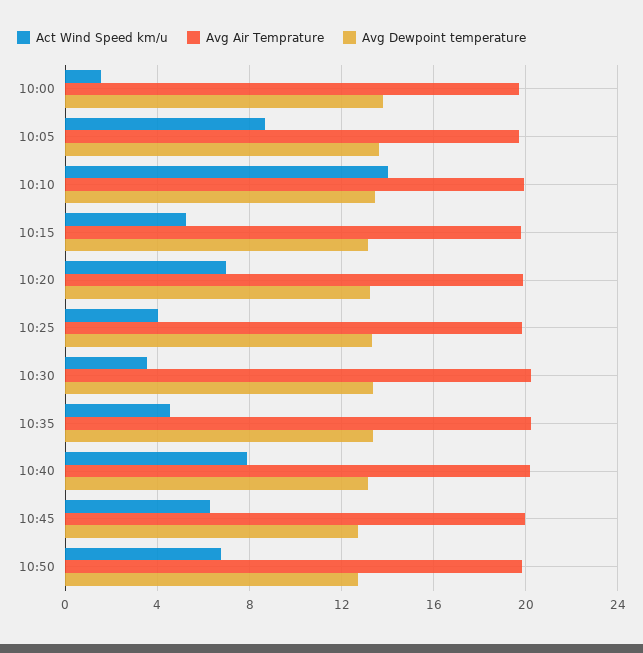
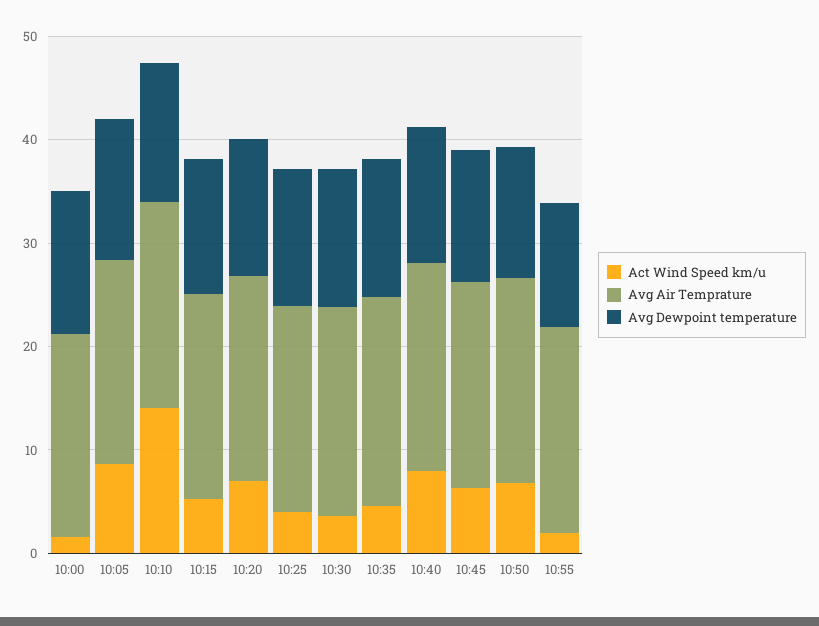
Act Wind Speed km/u, 10:55: none -> 2
Avg Air Temprature, 10:55: none -> 20
Avg Dewpoint temperature, 10:55: none -> 12

